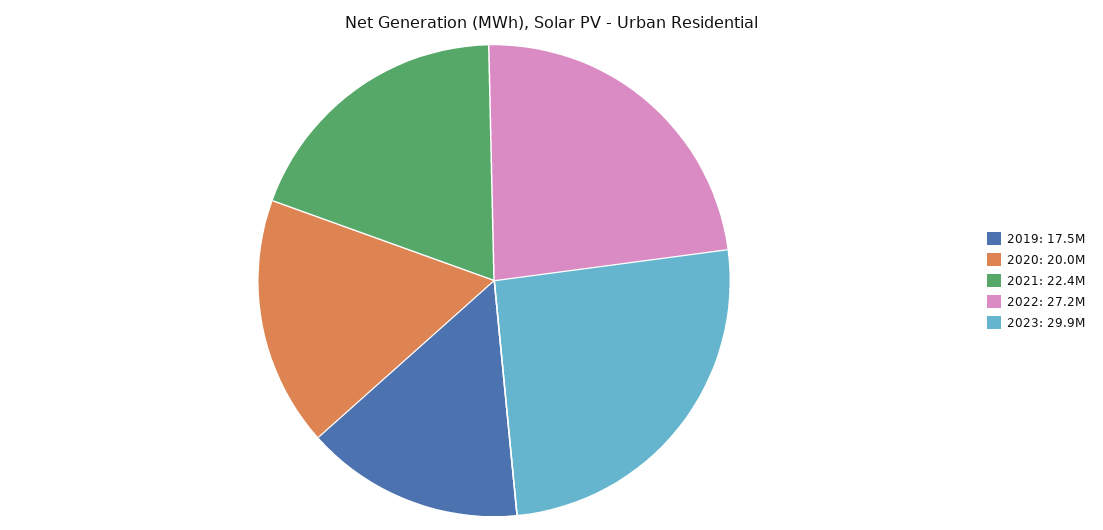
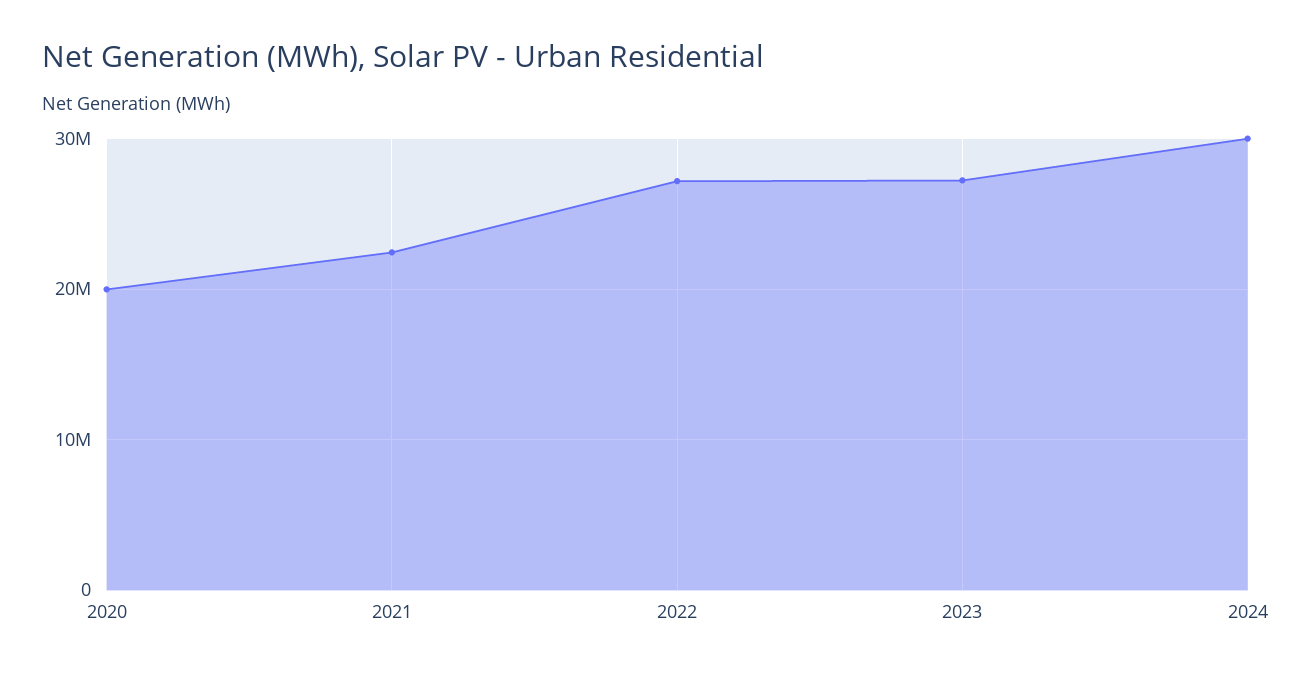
2019: 17500000 -> none
2023: 29900000 -> 27000000
2024: none -> 30000000

